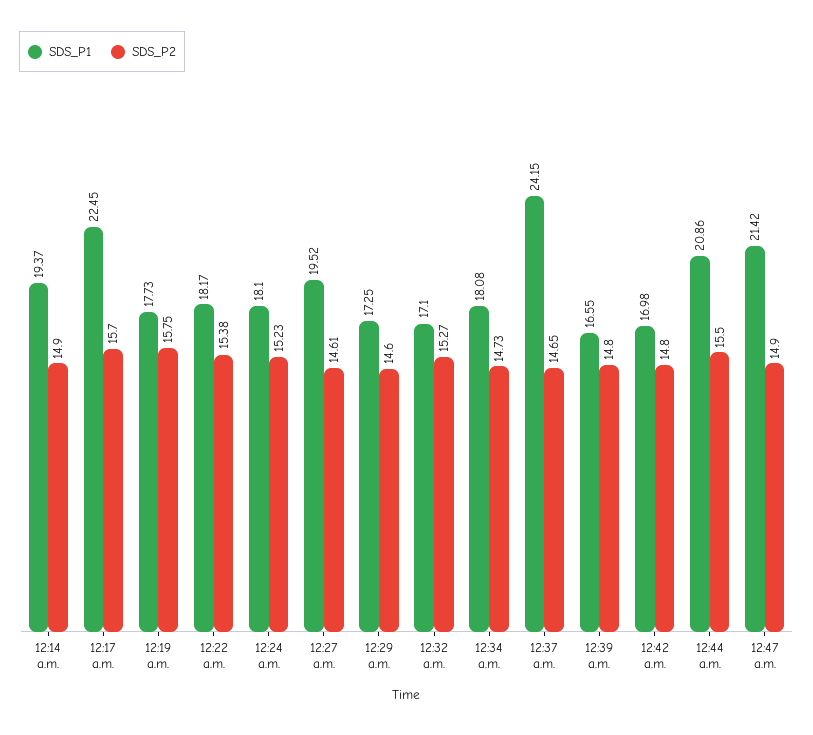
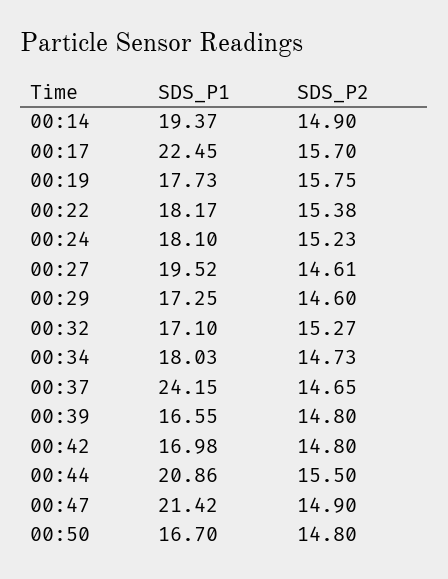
SDS_P1, 12:34 a.m.: 18.08 -> 18.03
SDS_P1, 00:50: none -> 16.7
SDS_P2, 00:50: none -> 14.8

